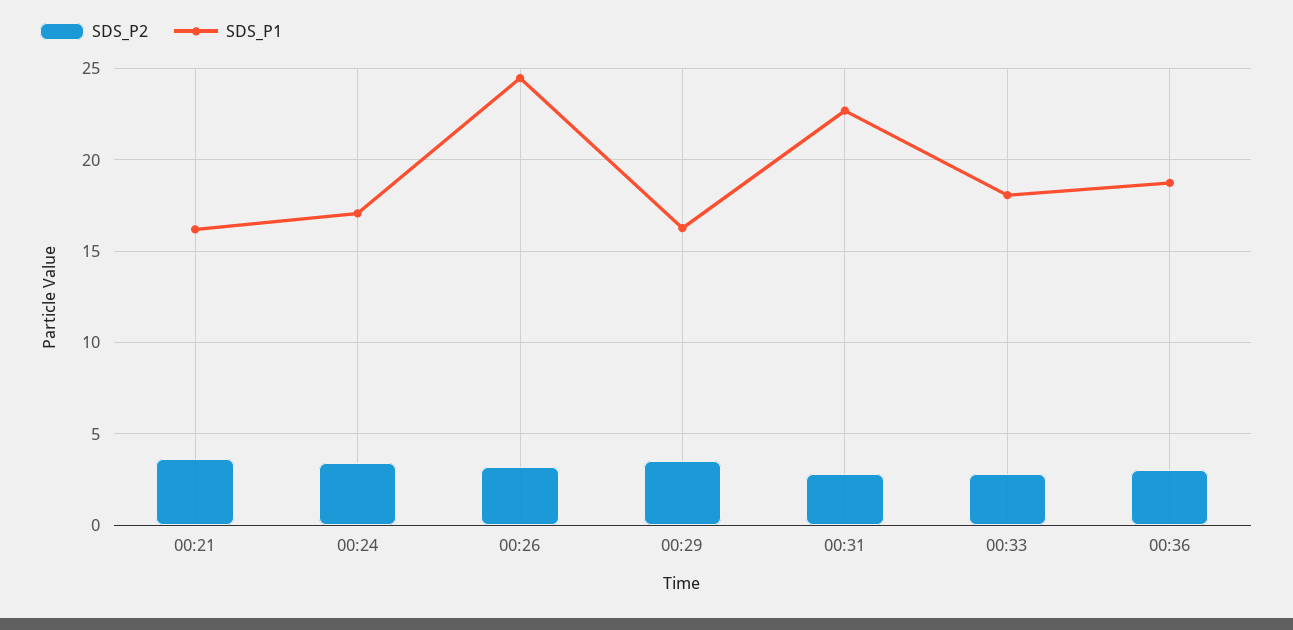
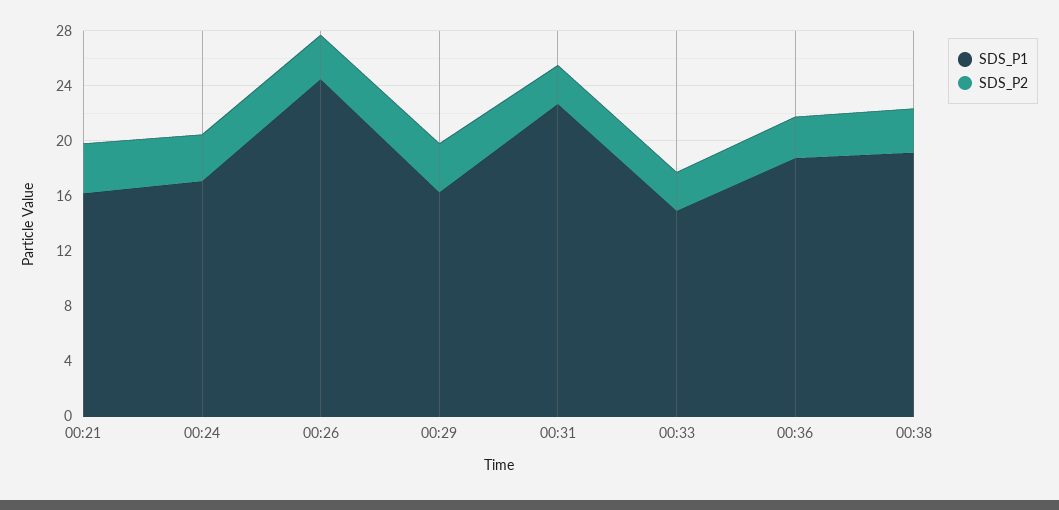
SDS_P1, 00:33: 18 -> 15
SDS_P1, 00:38: none -> 19
SDS_P2, 00:38: none -> 3

